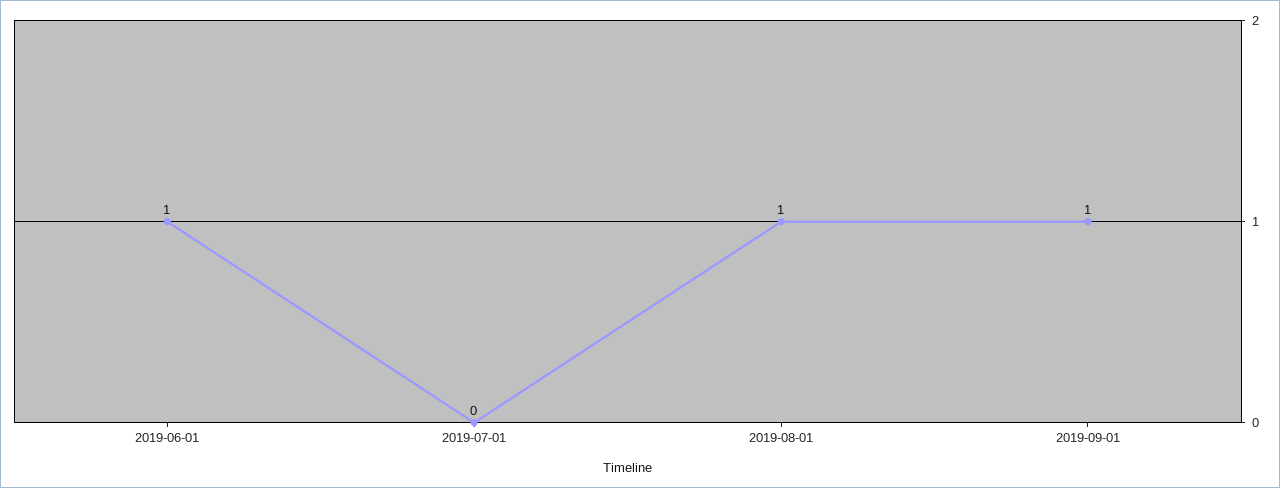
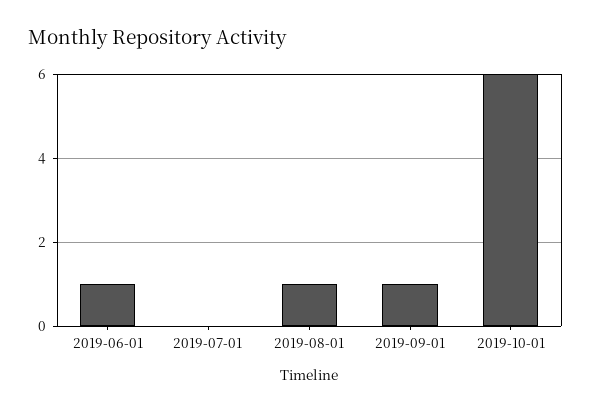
2019-10-01: none -> 6

